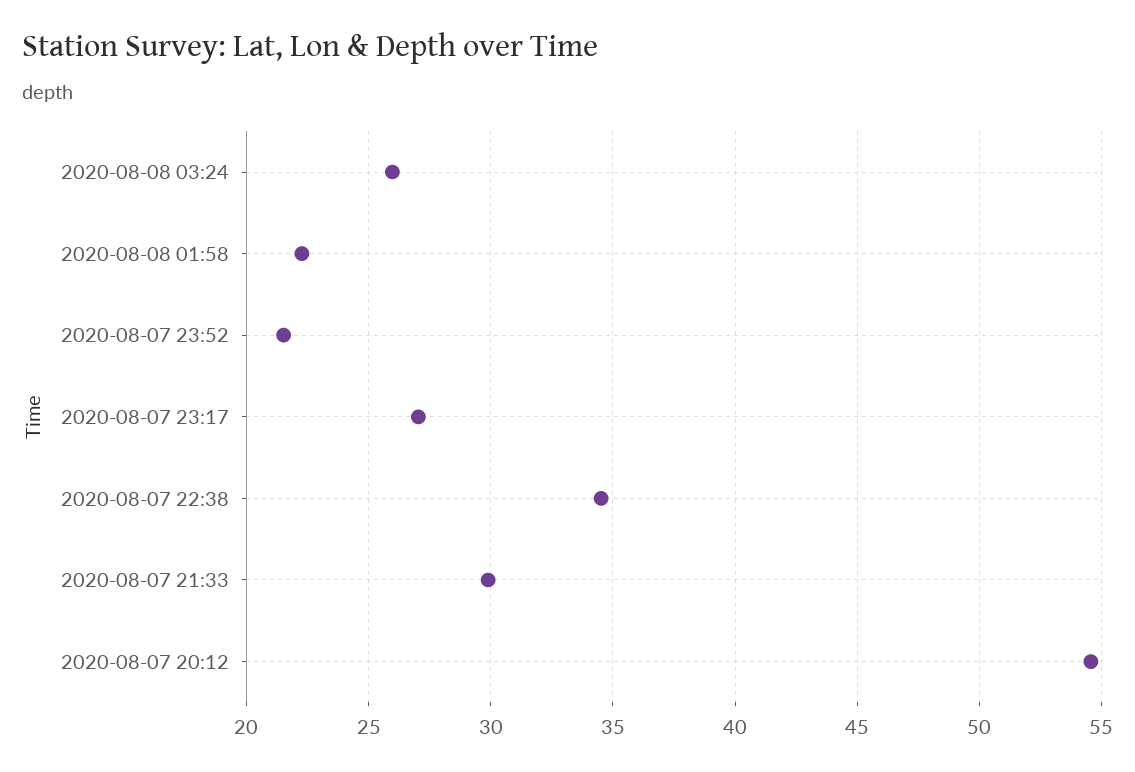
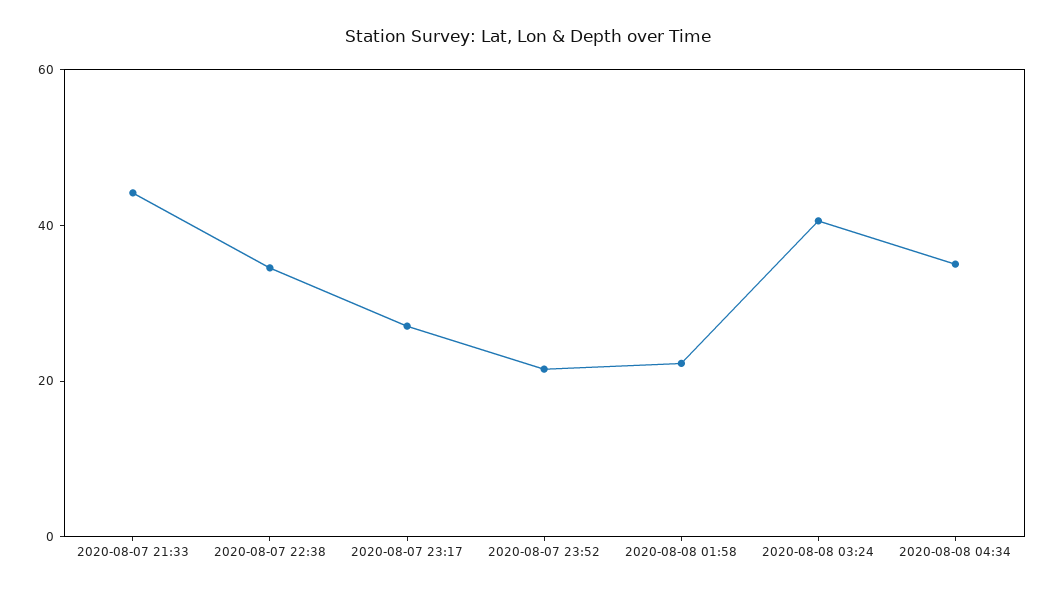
2020-08-08 03:24: 26 -> 40
2020-08-07 21:33: 30 -> 45
2020-08-07 20:12: 54.5 -> none
2020-08-08 04:34: none -> 35

